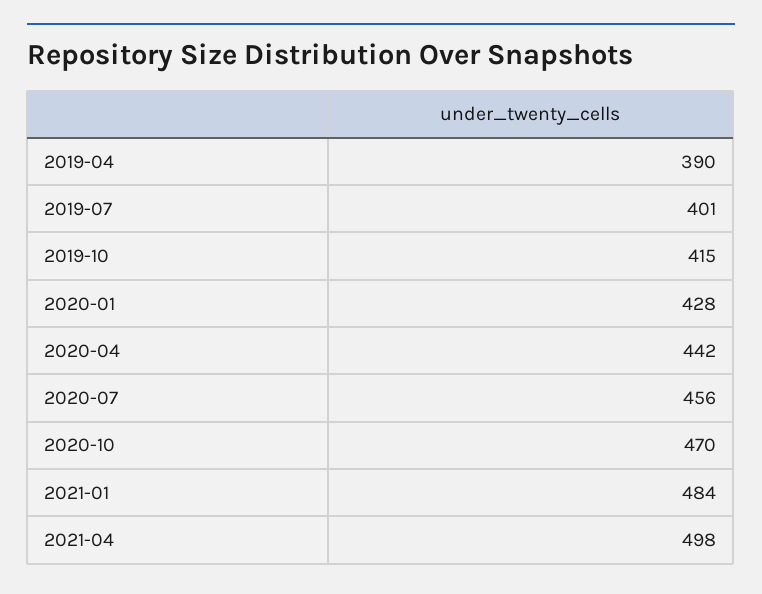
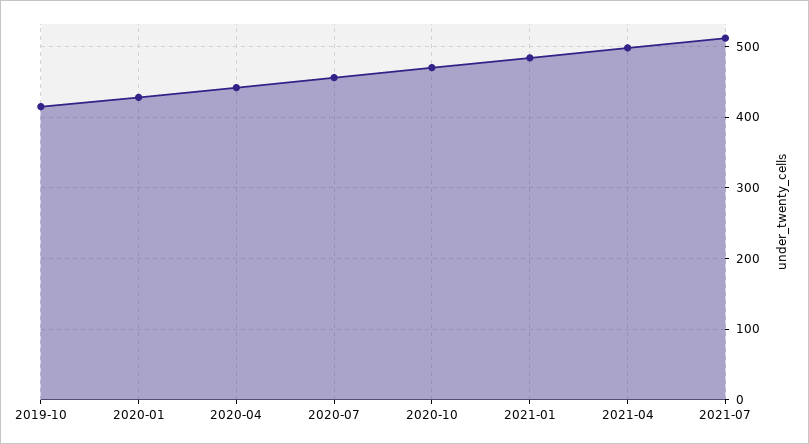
2019-04: 390 -> none
2019-07: 401 -> none
2021-07: none -> 510

